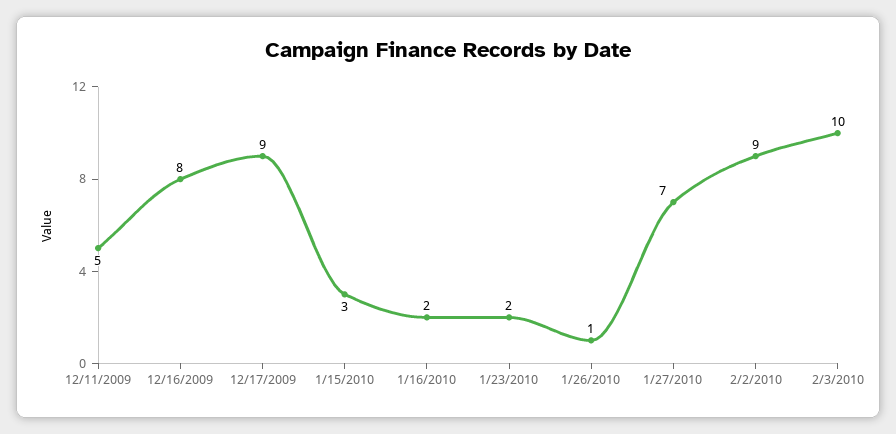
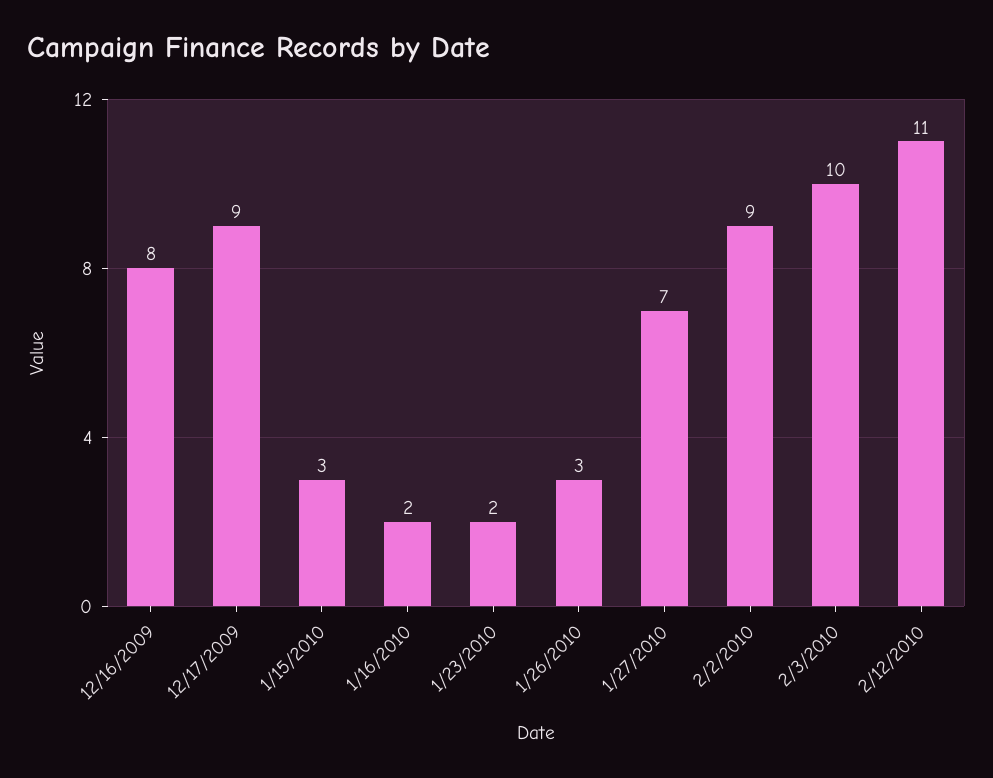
12/11/2009: 5 -> none
1/26/2010: 1 -> 3
2/12/2010: none -> 11

